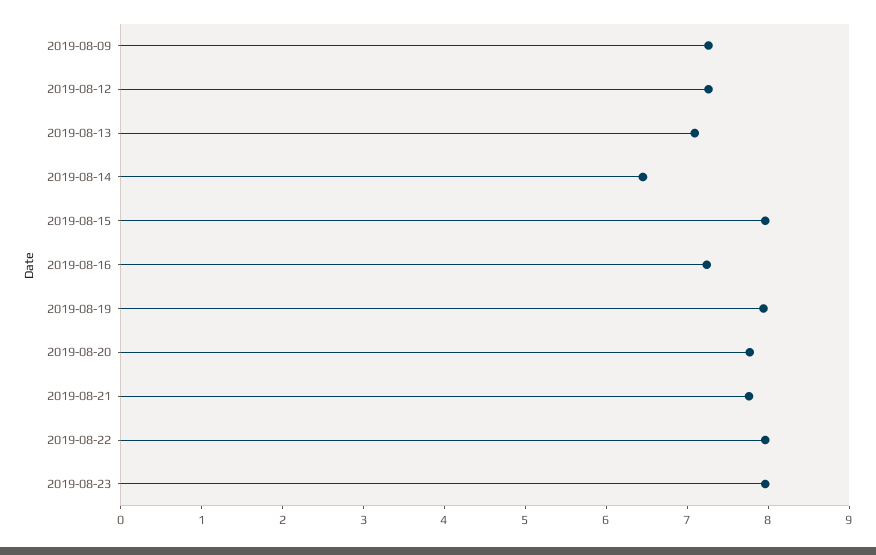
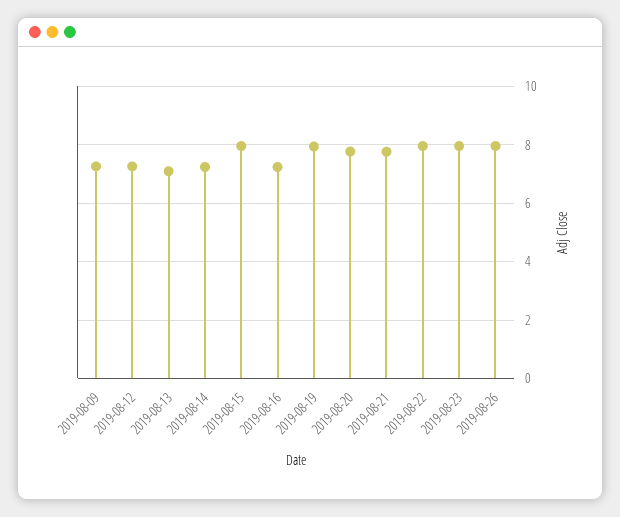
2019-08-14: 6.4 -> 7.25
2019-08-26: none -> 8

